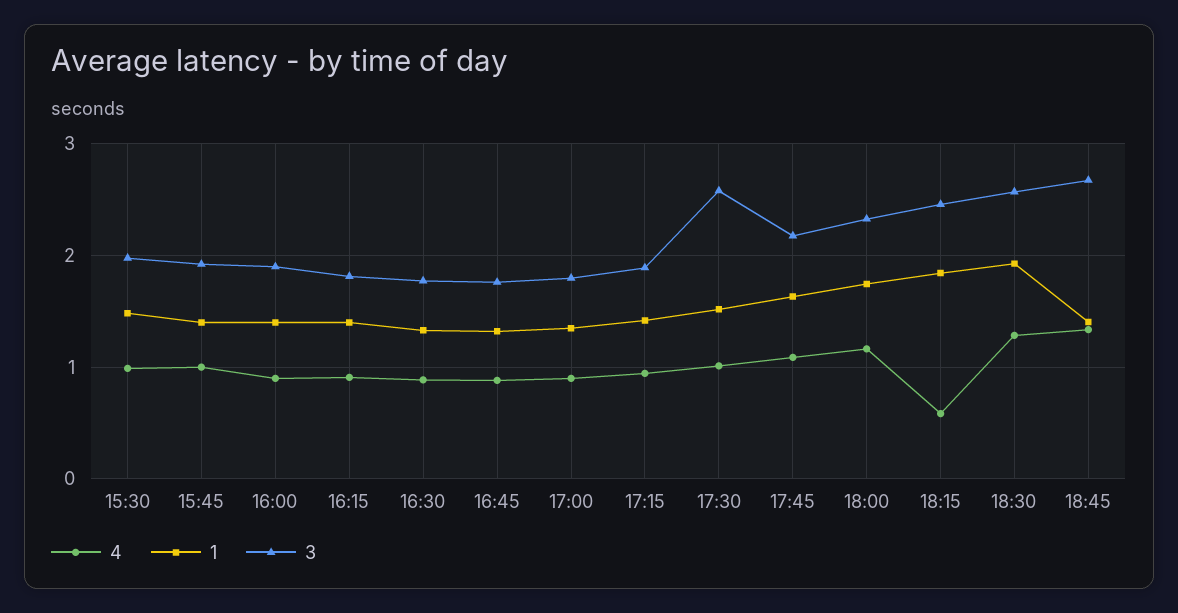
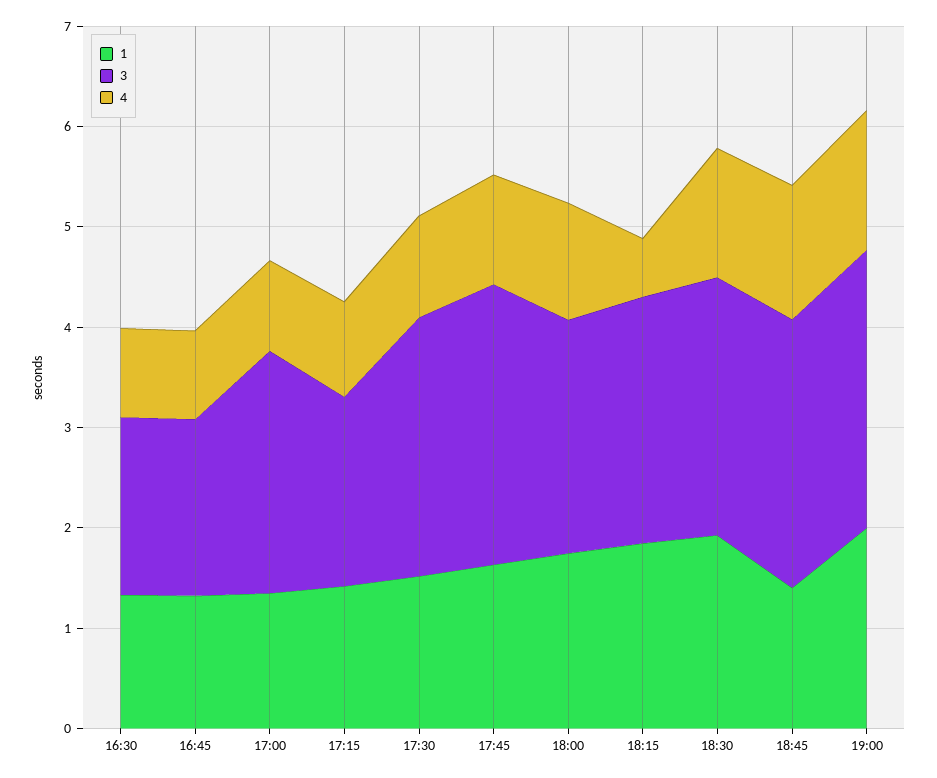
4, 15:30: 1 -> none
1, 15:30: 1.5 -> none
3, 15:30: 2 -> none
4, 15:45: 1 -> none
1, 15:45: 1.4 -> none
3, 15:45: 1.9 -> none
4, 16:00: 0.9 -> none
1, 16:00: 1.4 -> none
3, 16:00: 1.9 -> none
4, 16:15: 0.9 -> none
1, 16:15: 1.4 -> none
3, 16:15: 1.8 -> none
3, 17:00: 1.8 -> 2.4
3, 17:45: 2.2 -> 2.8
1, 19:00: none -> 2
3, 19:00: none -> 2.8
4, 19:00: none -> 1.4

